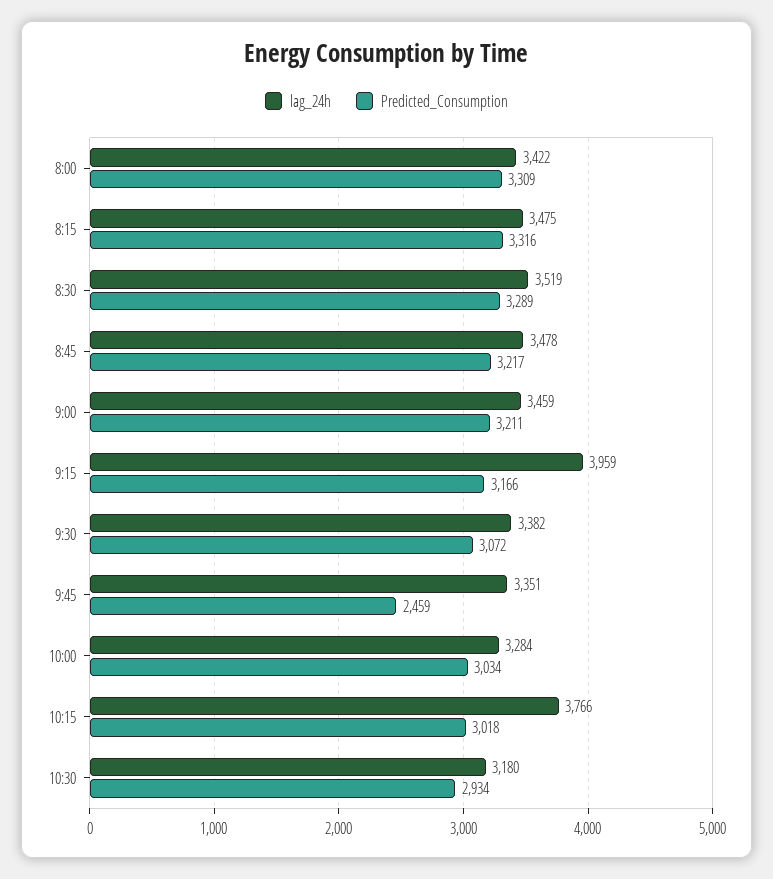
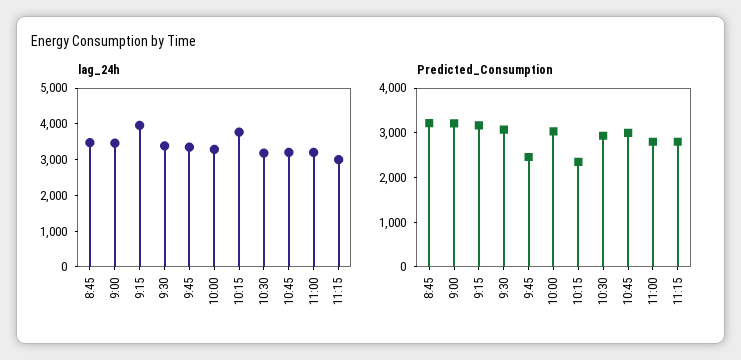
lag_24h, 8:00: 3422 -> none
Predicted_Consumption, 8:00: 3309 -> none
lag_24h, 8:15: 3475 -> none
Predicted_Consumption, 8:15: 3316 -> none
lag_24h, 8:30: 3519 -> none
Predicted_Consumption, 8:30: 3289 -> none
Predicted_Consumption, 10:15: 3018 -> 2400
lag_24h, 10:45: none -> 3250
lag_24h, 11:00: none -> 3250
lag_24h, 11:15: none -> 3000
Predicted_Consumption, 10:45: none -> 3000
Predicted_Consumption, 11:00: none -> 2800
Predicted_Consumption, 11:15: none -> 2800

